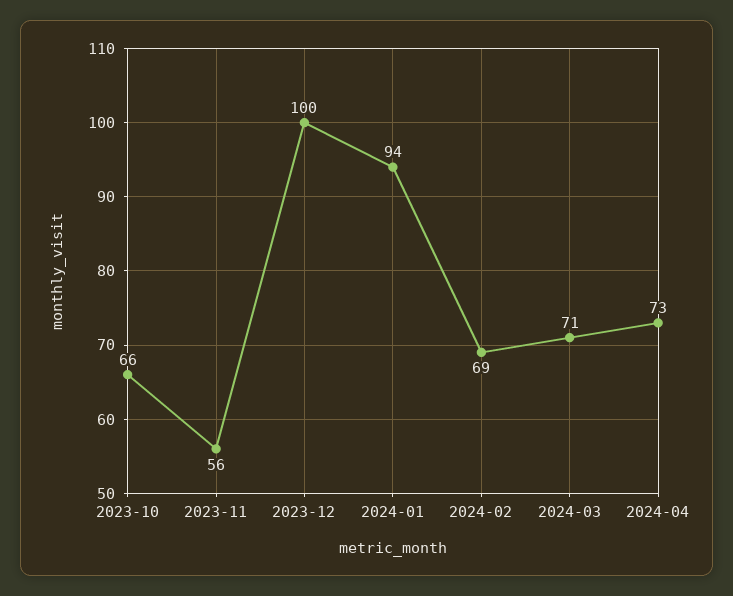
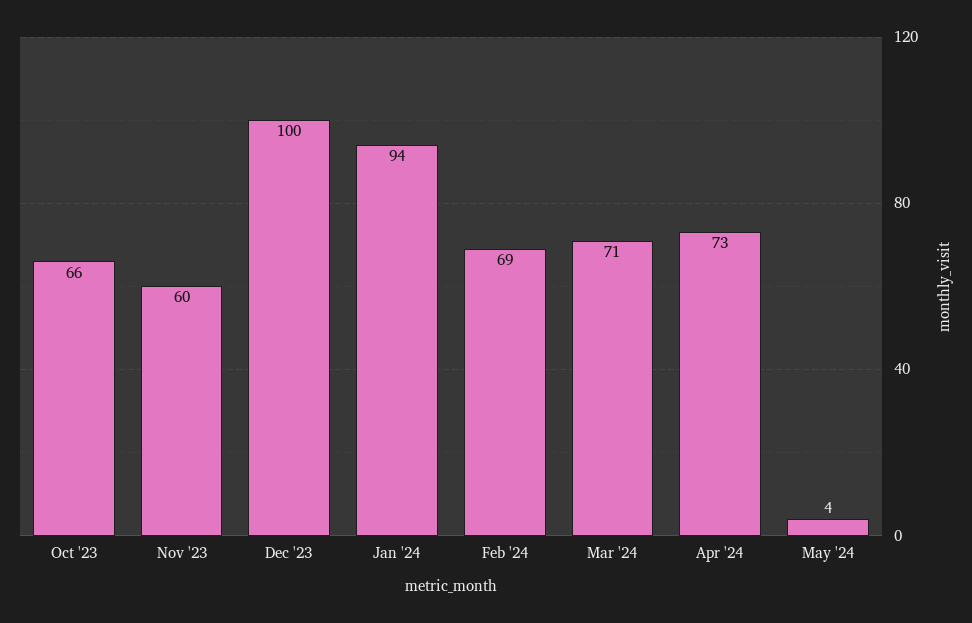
2023-11: 56 -> 60
May '24: none -> 4

